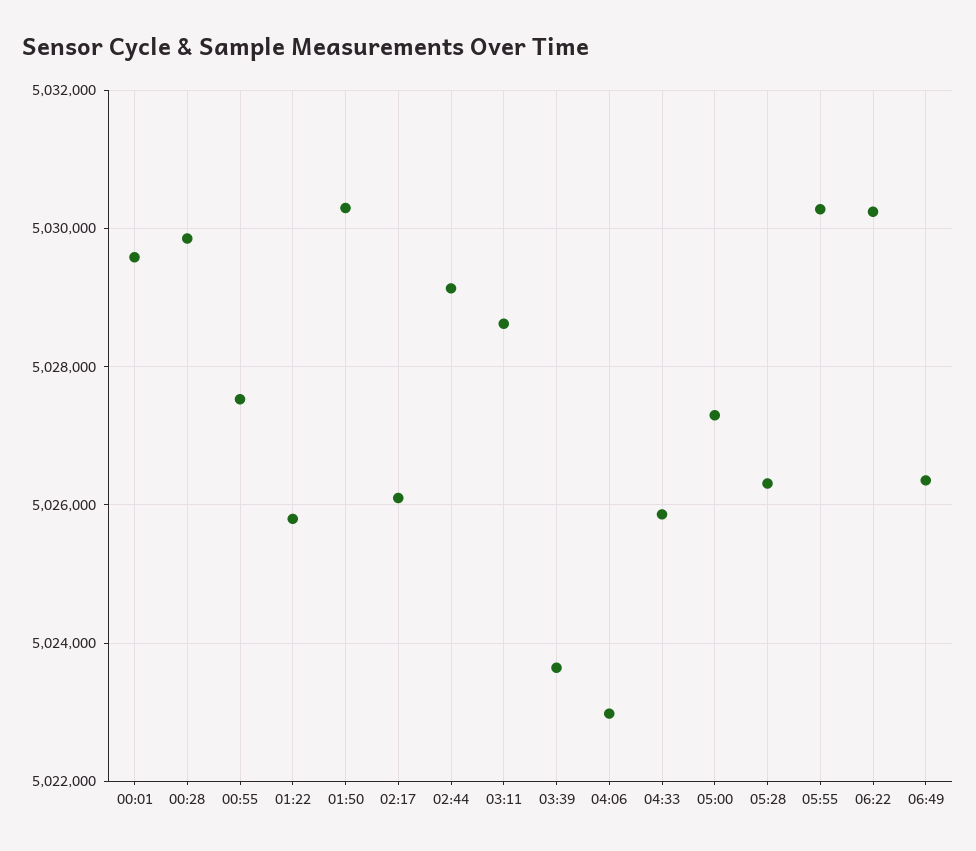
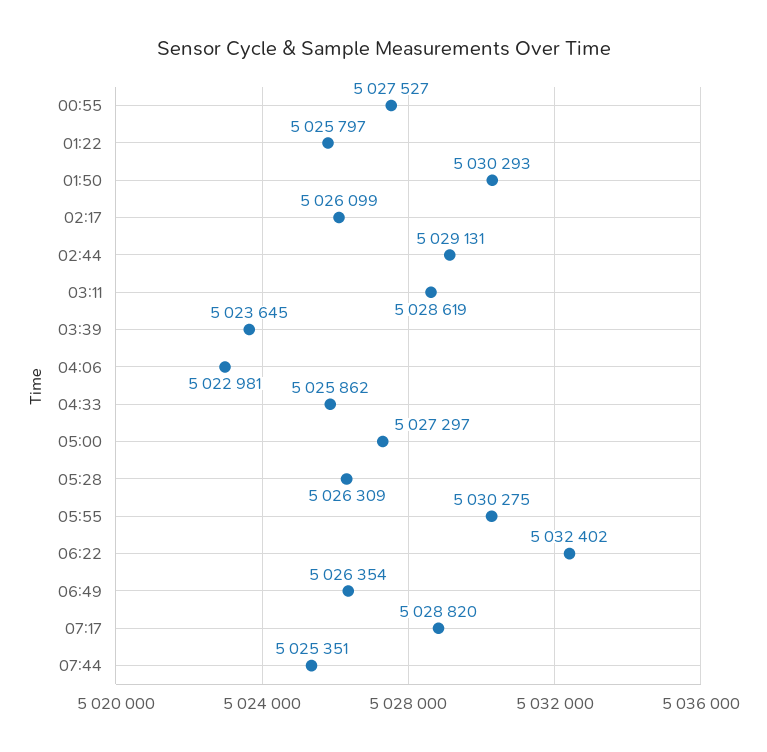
00:01: 5029600 -> none
00:28: 5029800 -> none
06:22: 5030200 -> 5032402
07:17: none -> 5028820
07:44: none -> 5025351

